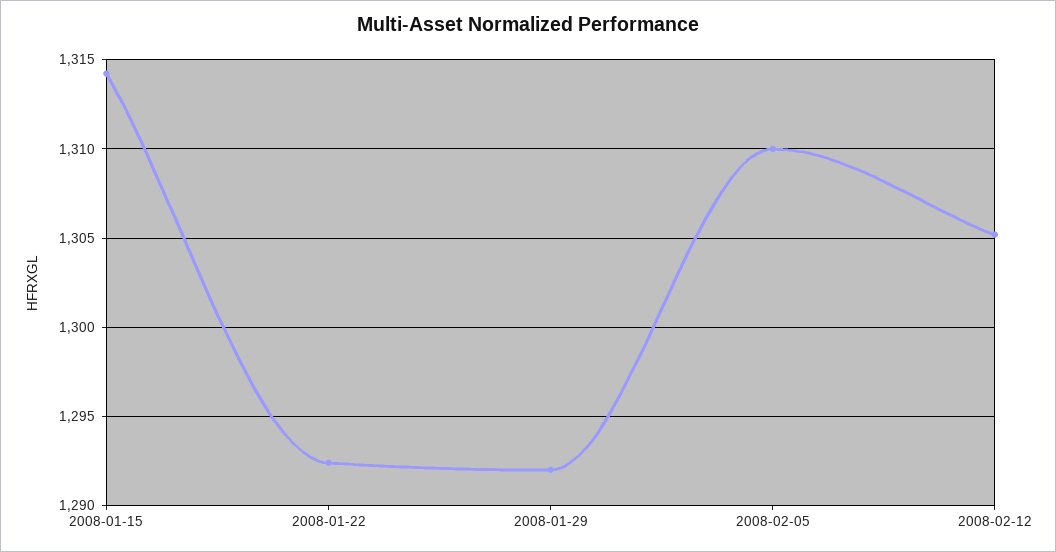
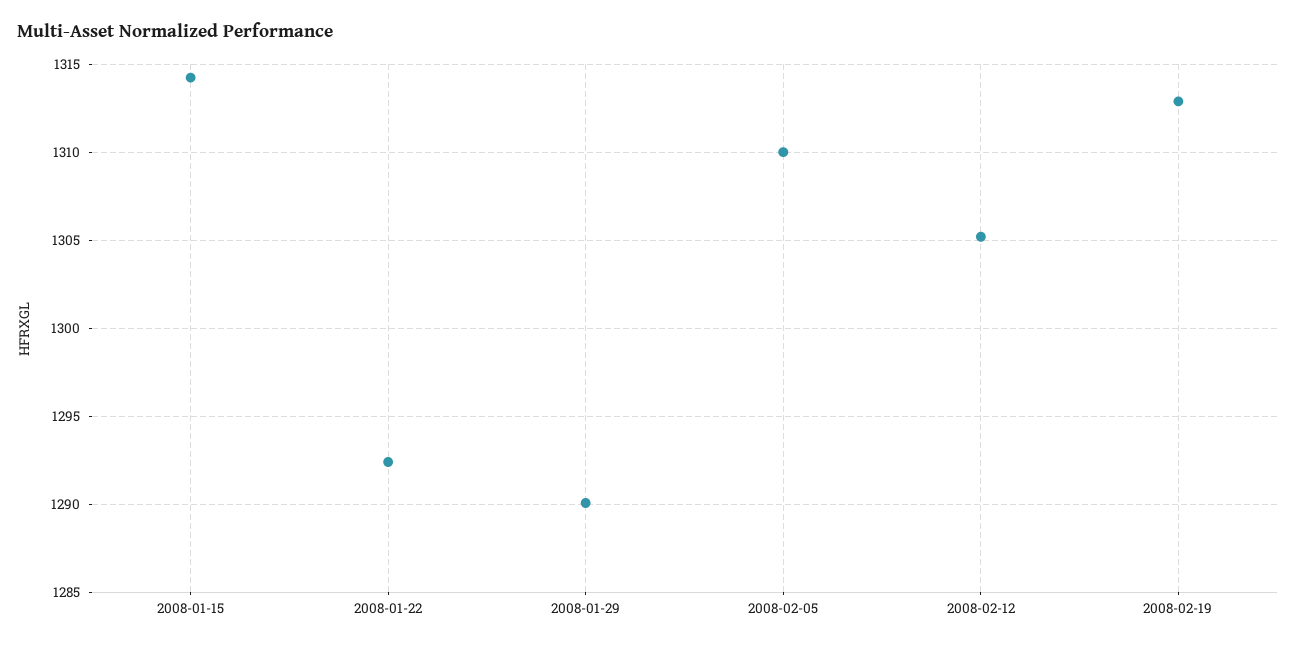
2008-01-29: 1292 -> 1290
2008-02-19: none -> 1313

